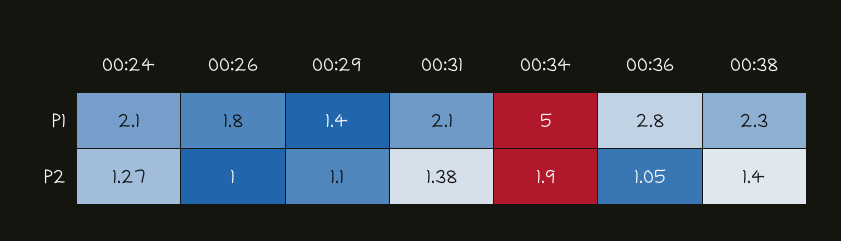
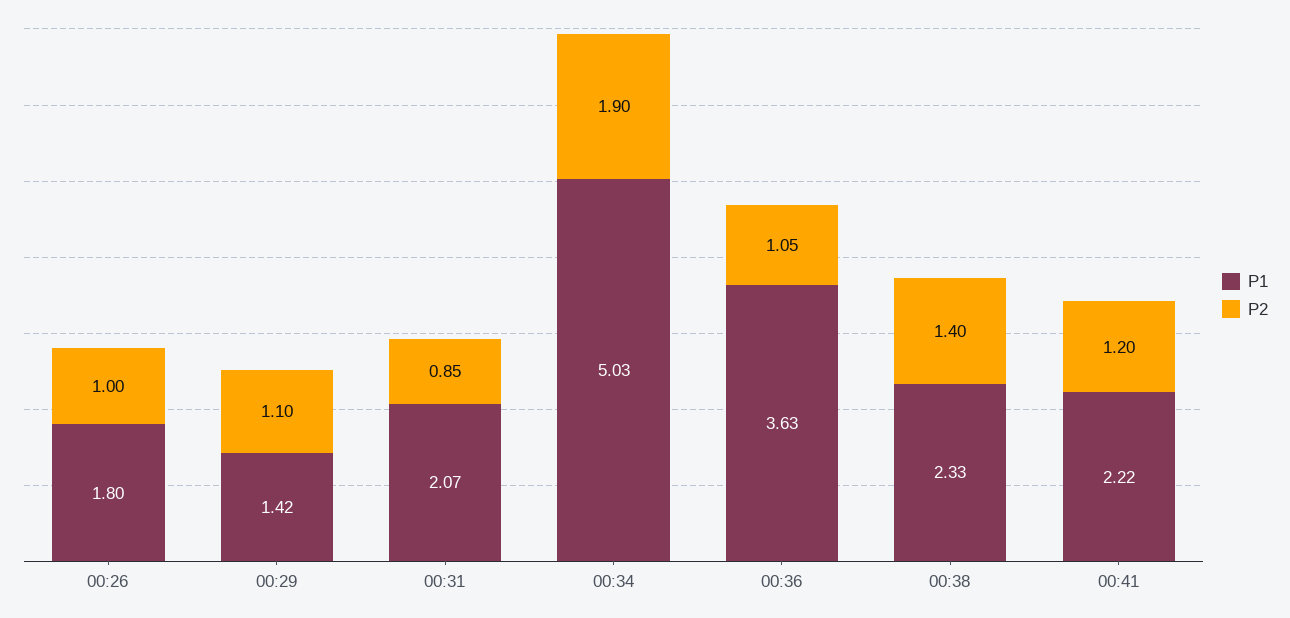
P1, 00:24: 2.1 -> none
P1, 00:36: 2.8 -> 3.63
P2, 00:24: 1.27 -> none
P2, 00:31: 1.38 -> 0.85
P1, 00:41: none -> 2.22
P2, 00:41: none -> 1.2

